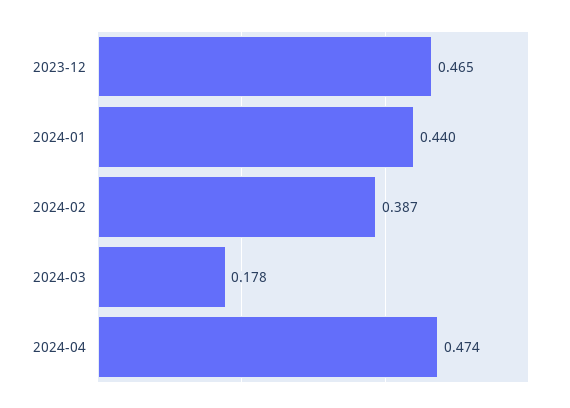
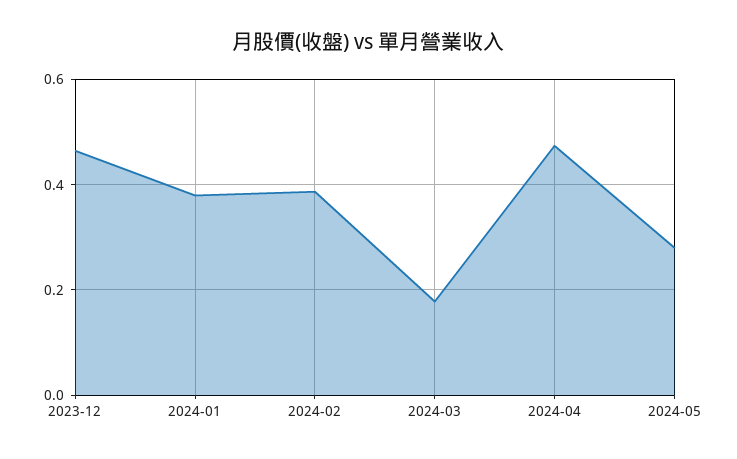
2024-01: 0.44 -> 0.38
2024-05: none -> 0.28

